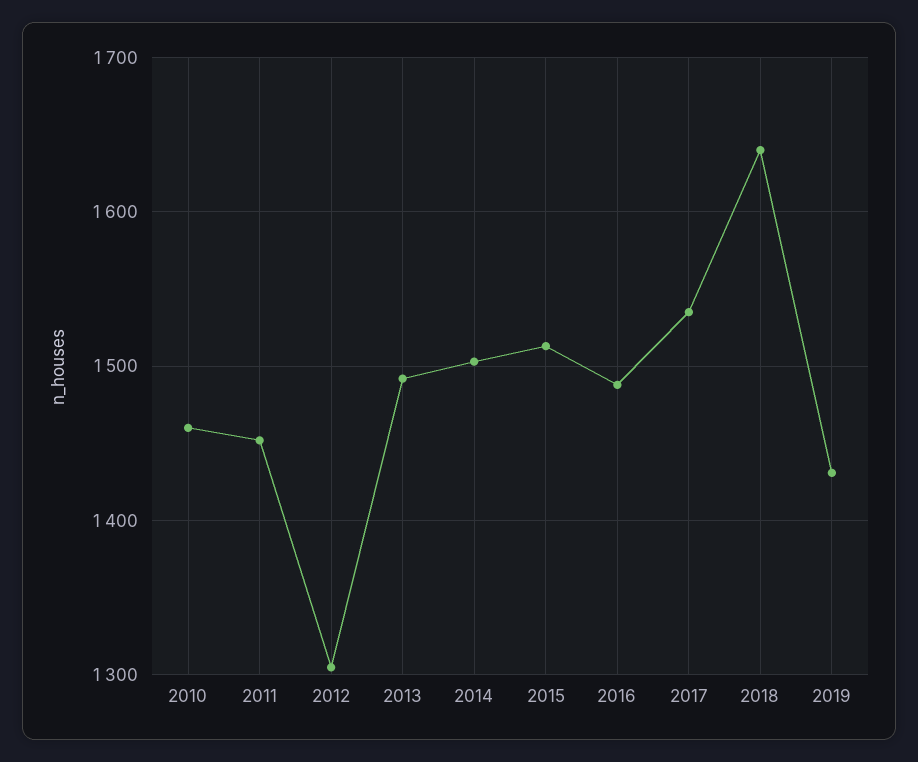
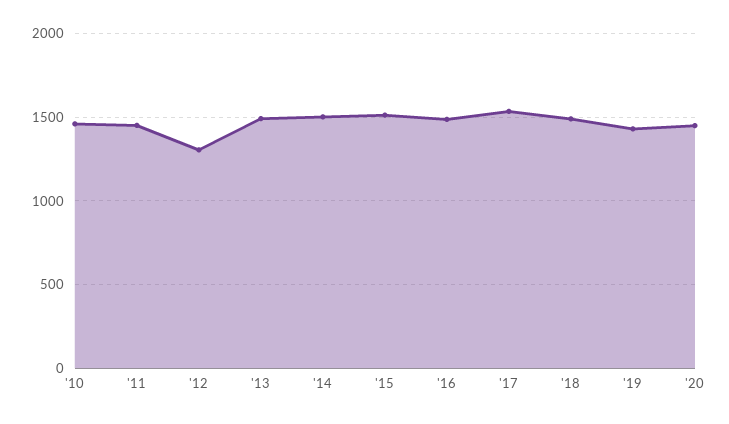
2018: 1640 -> 1500
'20: none -> 1450

